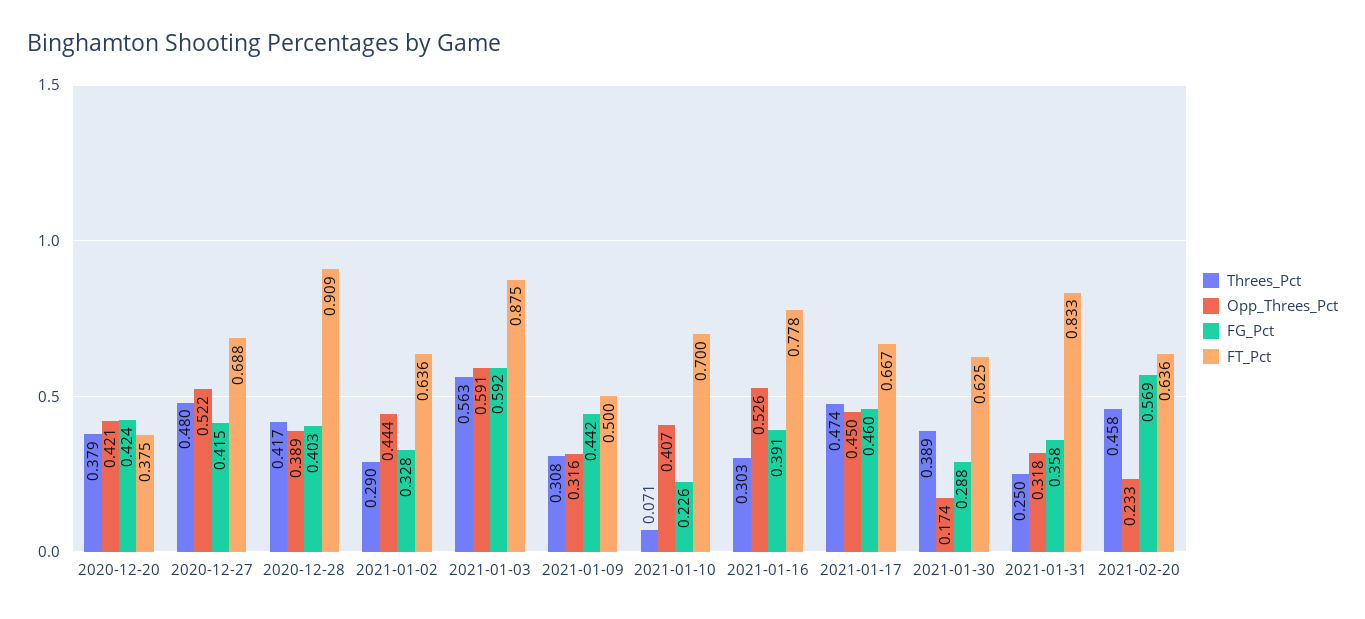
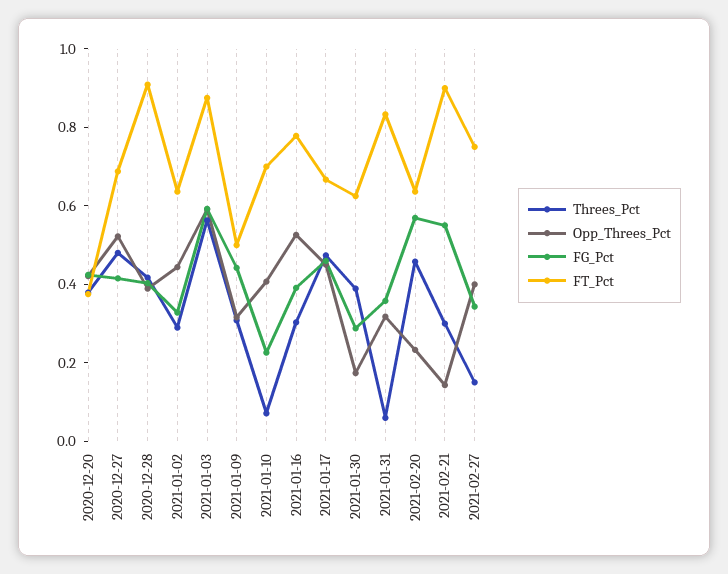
Threes_Pct, 2021-01-31: 0.25 -> 0.05
Threes_Pct, 2021-02-21: none -> 0.3
Opp_Threes_Pct, 2021-02-21: none -> 0.15
FG_Pct, 2021-02-21: none -> 0.55
FT_Pct, 2021-02-21: none -> 0.9
Threes_Pct, 2021-02-27: none -> 0.15
Opp_Threes_Pct, 2021-02-27: none -> 0.4
FG_Pct, 2021-02-27: none -> 0.35
FT_Pct, 2021-02-27: none -> 0.75

